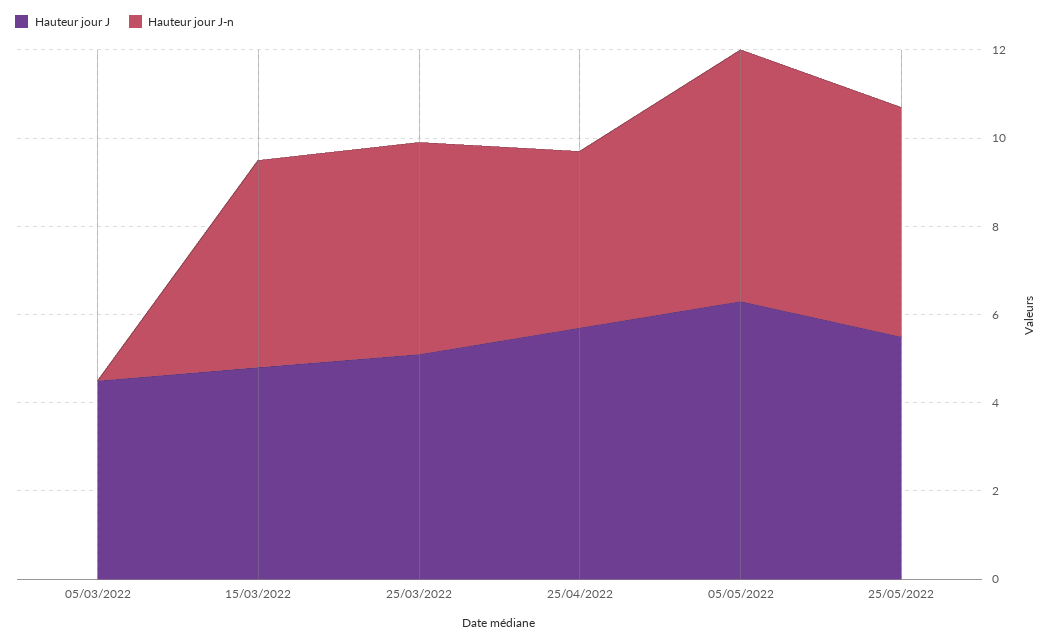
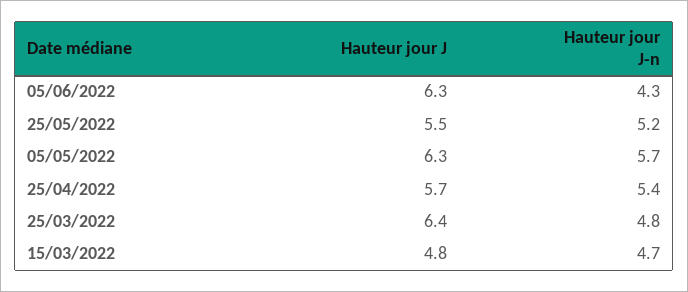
Hauteur jour J, 05/03/2022: 4.5 -> none
Hauteur jour J-n, 05/03/2022: 0 -> none
Hauteur jour J, 25/03/2022: 5 -> 6.4
Hauteur jour J-n, 25/04/2022: 4 -> 5.4
Hauteur jour J, 05/06/2022: none -> 6.3
Hauteur jour J-n, 05/06/2022: none -> 4.3

